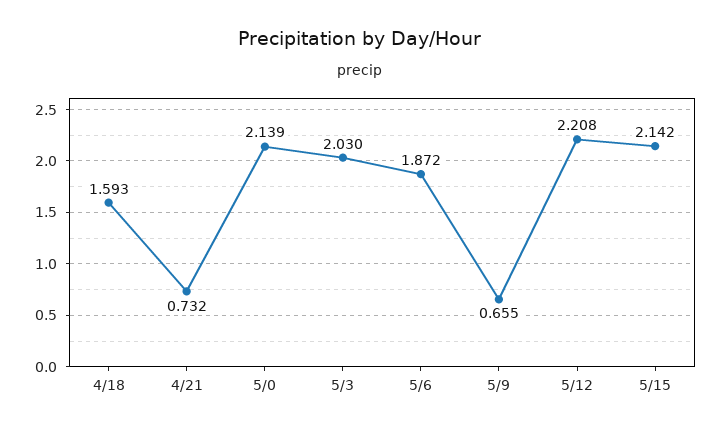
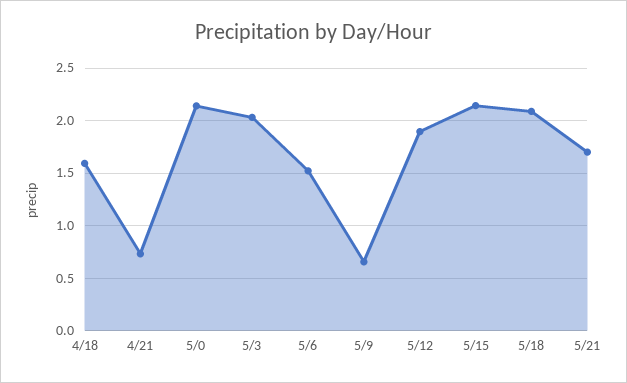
5/6: 1.872 -> 1.5
5/12: 2.208 -> 1.9
5/18: none -> 2.1
5/21: none -> 1.7

